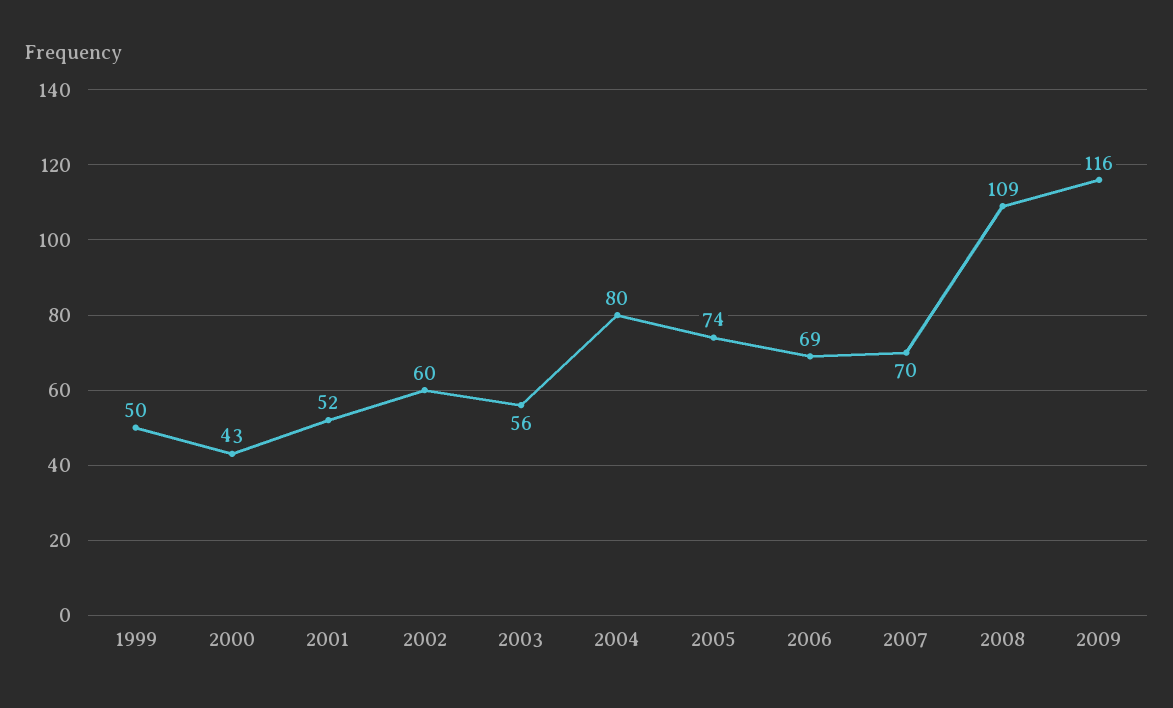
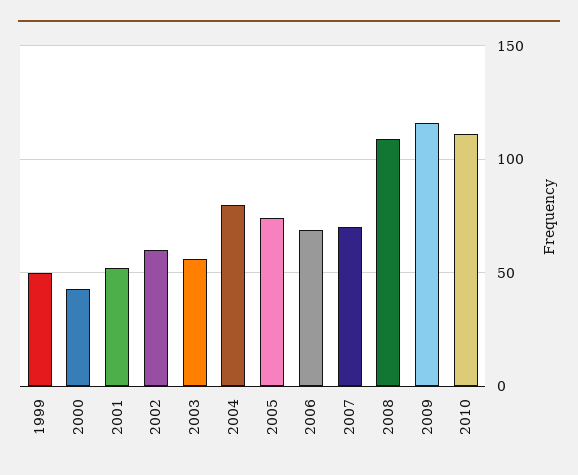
2010: none -> 110

